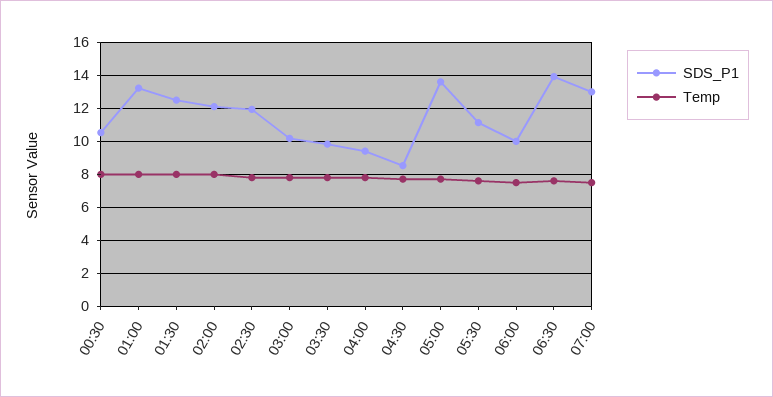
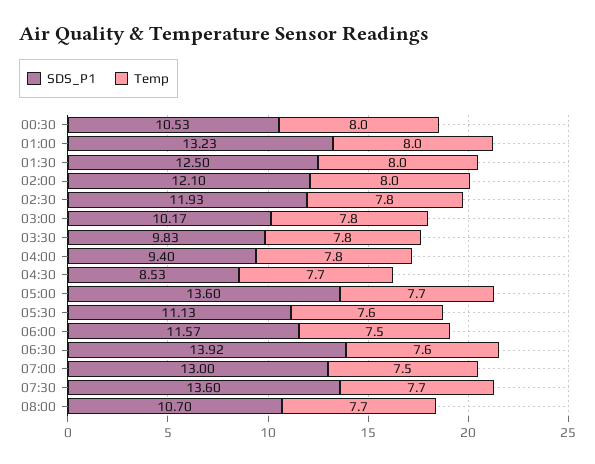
SDS_P1, 06:00: 10 -> 11.57
SDS_P1, 07:30: none -> 13.6
Temp, 07:30: none -> 7.7
SDS_P1, 08:00: none -> 10.7
Temp, 08:00: none -> 7.7

